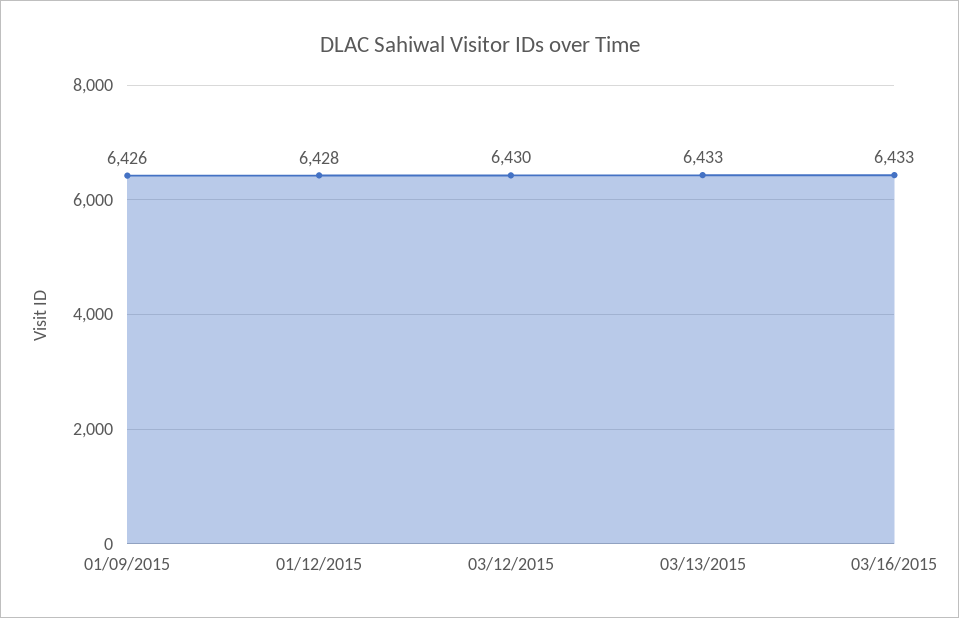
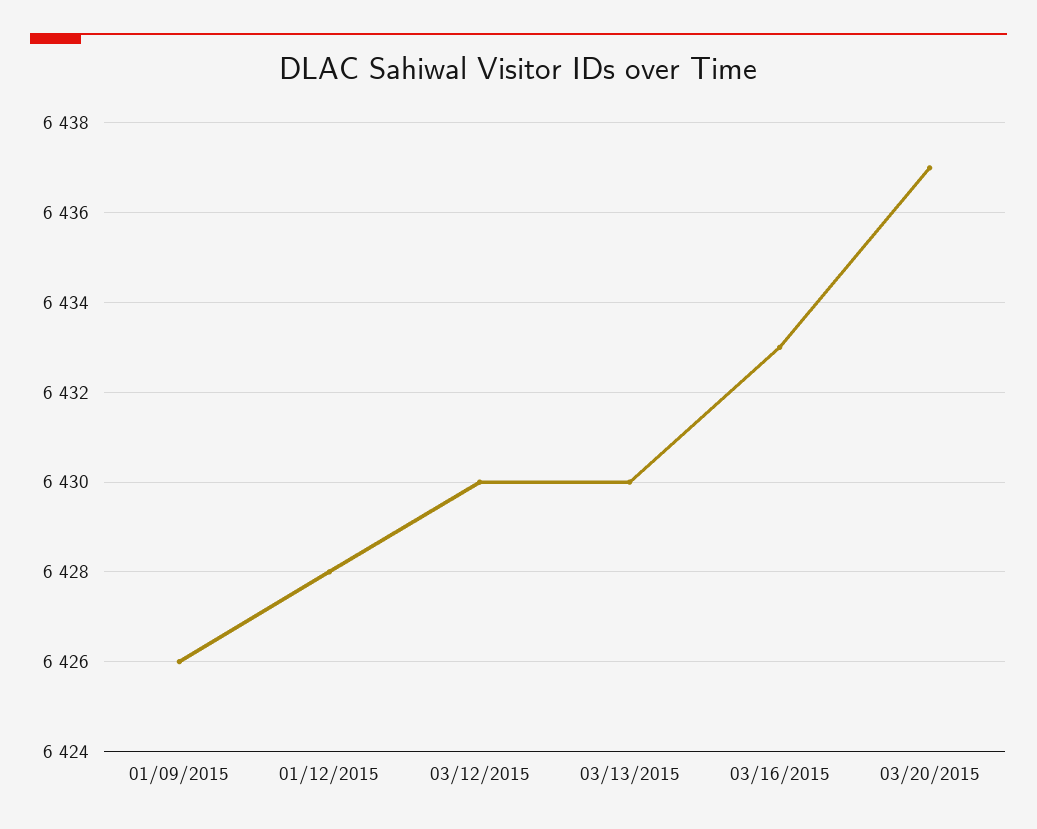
03/13/2015: 6433 -> 6430
03/20/2015: none -> 6437

